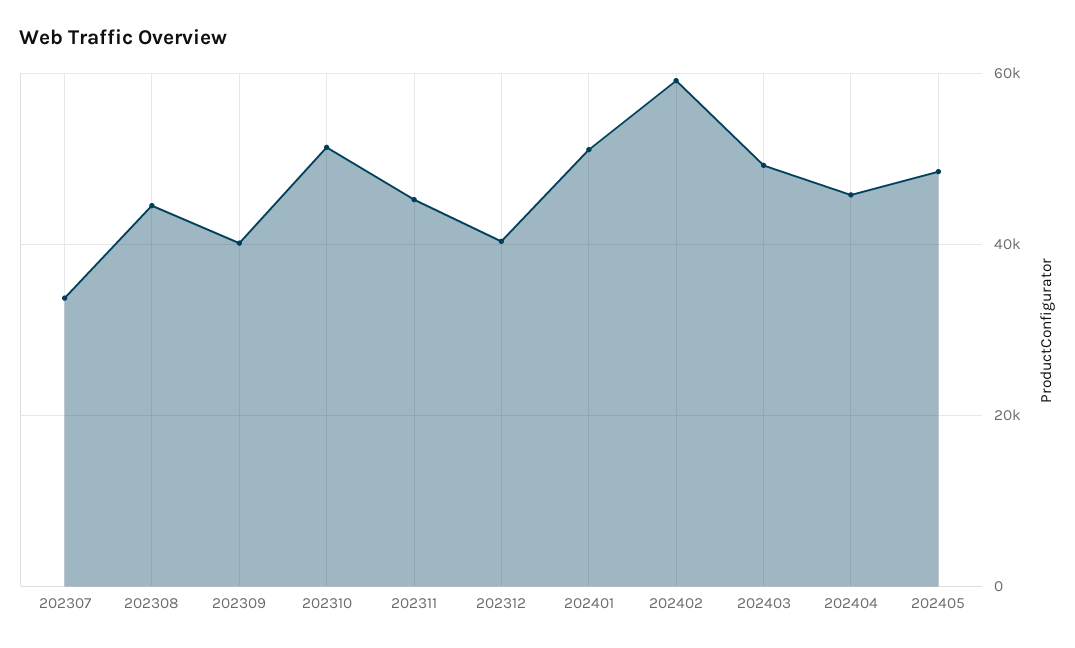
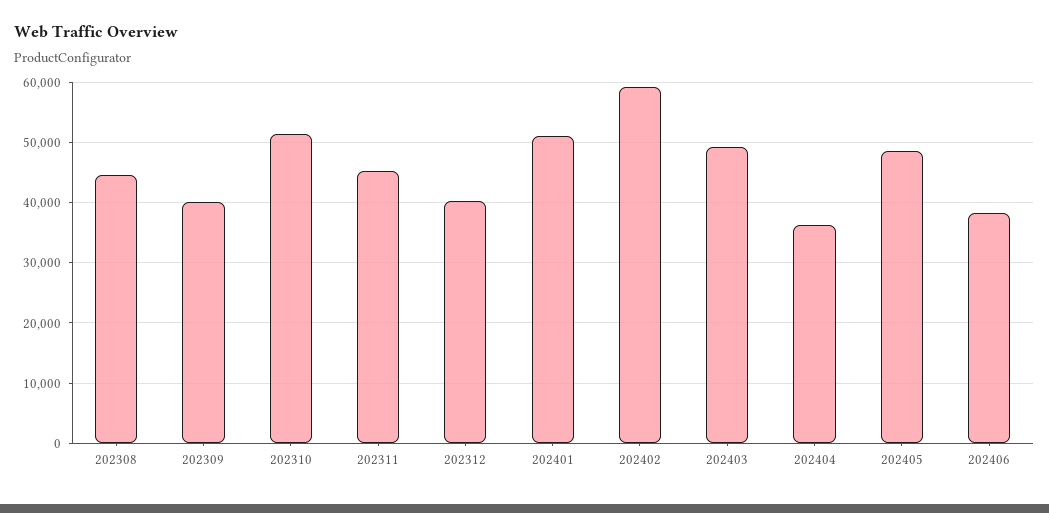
202307: 34000 -> none
202404: 46000 -> 36000
202406: none -> 38000

